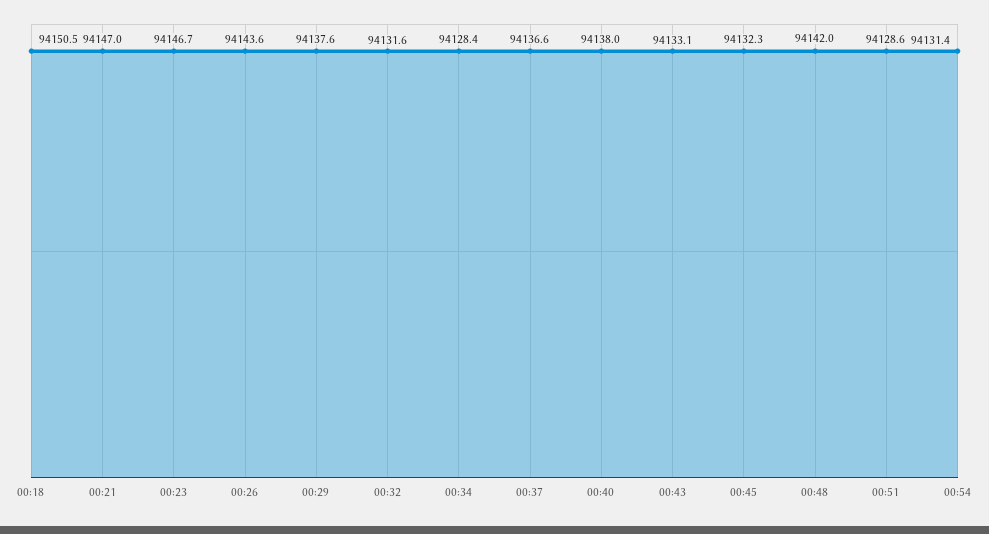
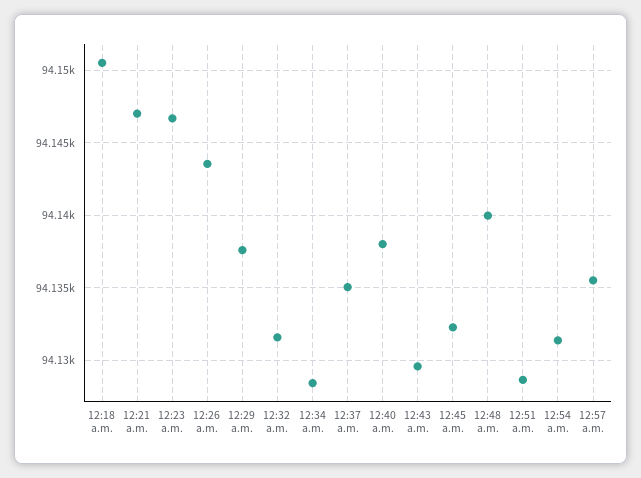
00:37: 94136.6 -> 94135
00:43: 94133.1 -> 94129.5
00:48: 94142 -> 94140
12:57 a.m.: none -> 94135.5

